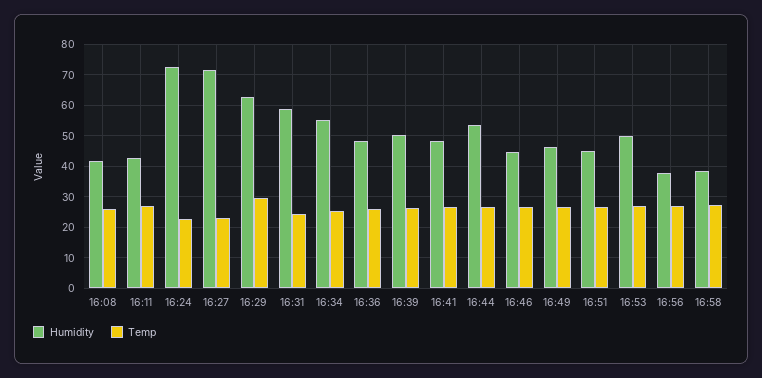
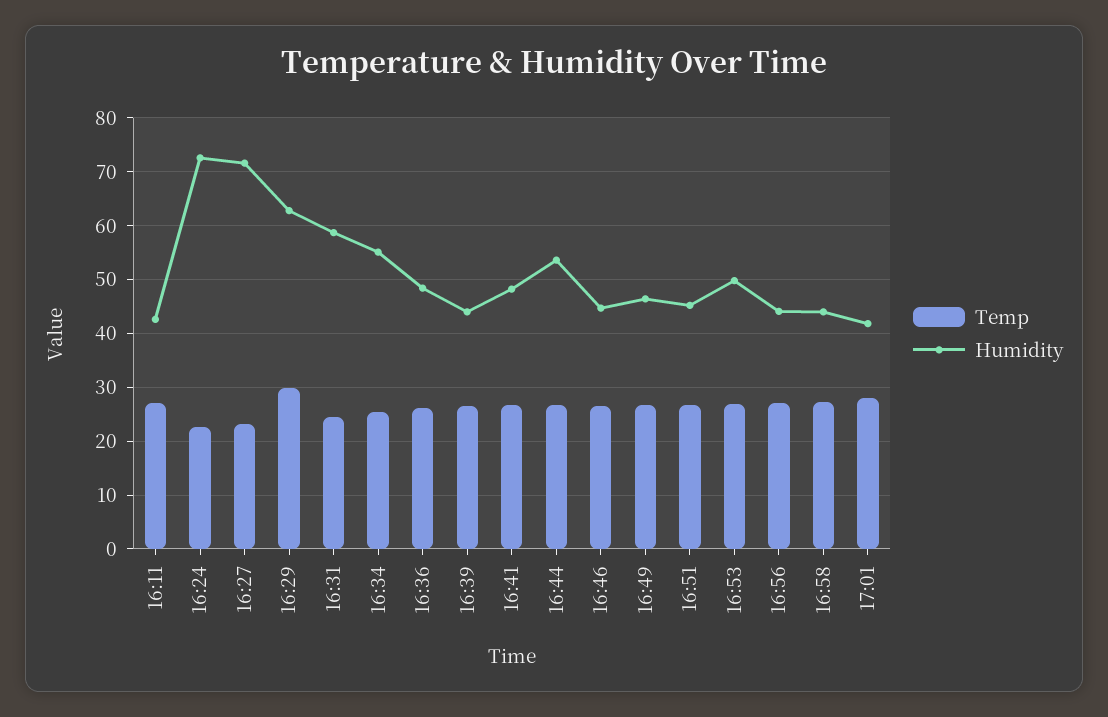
Humidity, 16:08: 42 -> none
Temp, 16:08: 26 -> none
Humidity, 16:39: 50 -> 44
Humidity, 16:56: 38 -> 44
Humidity, 16:58: 38 -> 44
Temp, 17:01: none -> 28
Humidity, 17:01: none -> 42

